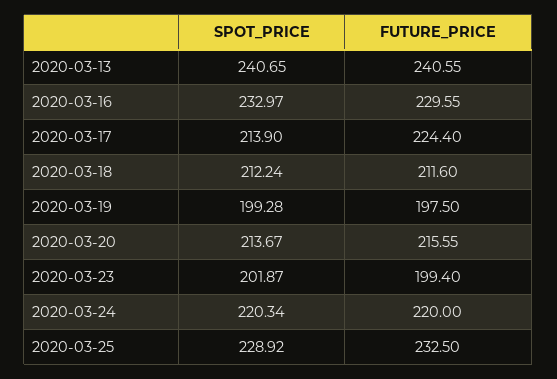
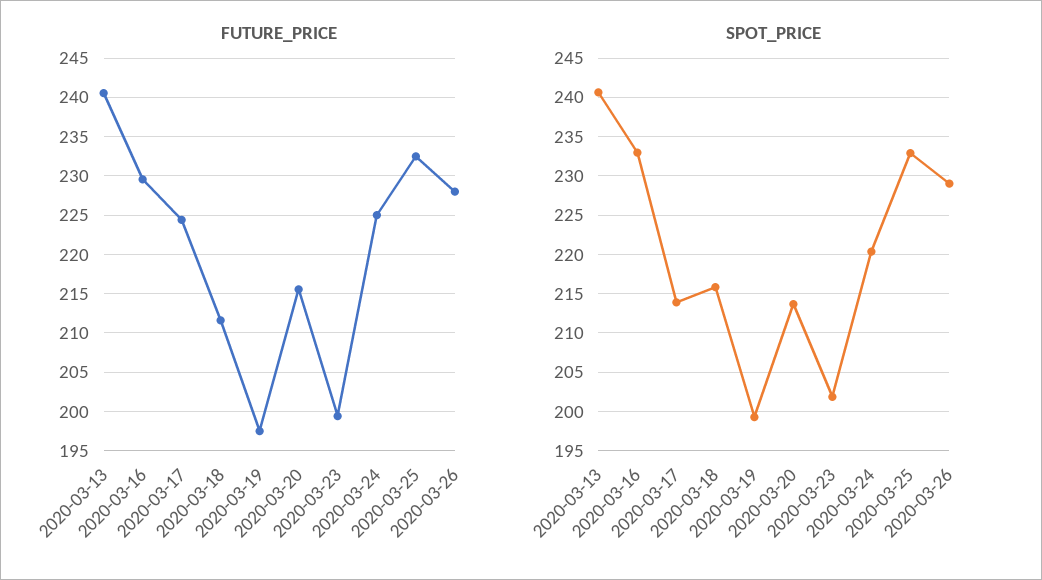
SPOT_PRICE, 2020-03-18: 212.24 -> 216
FUTURE_PRICE, 2020-03-24: 220 -> 225
SPOT_PRICE, 2020-03-25: 228.92 -> 233
FUTURE_PRICE, 2020-03-26: none -> 228
SPOT_PRICE, 2020-03-26: none -> 229

